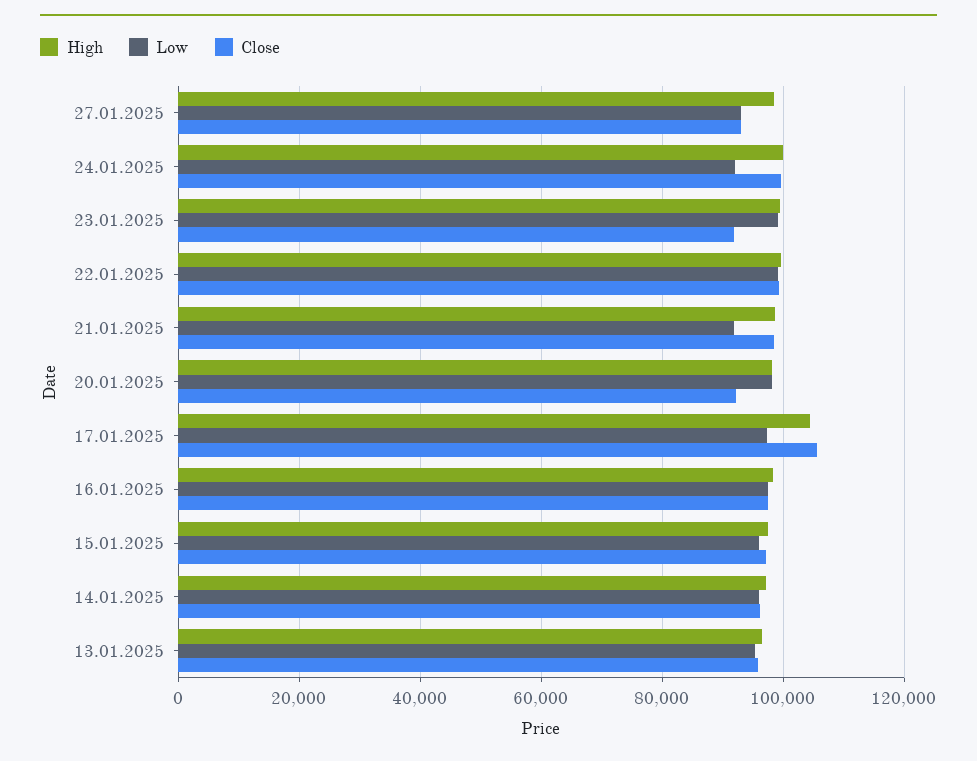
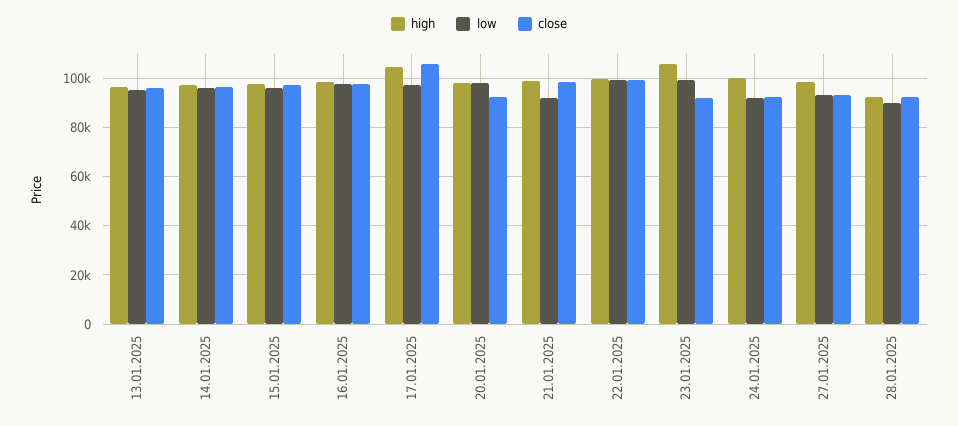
Close, 24.01.2025: 100000 -> 92500
High, 23.01.2025: 100000 -> 105000
High, 28.01.2025: none -> 92500
Low, 28.01.2025: none -> 90000
Close, 28.01.2025: none -> 92500

